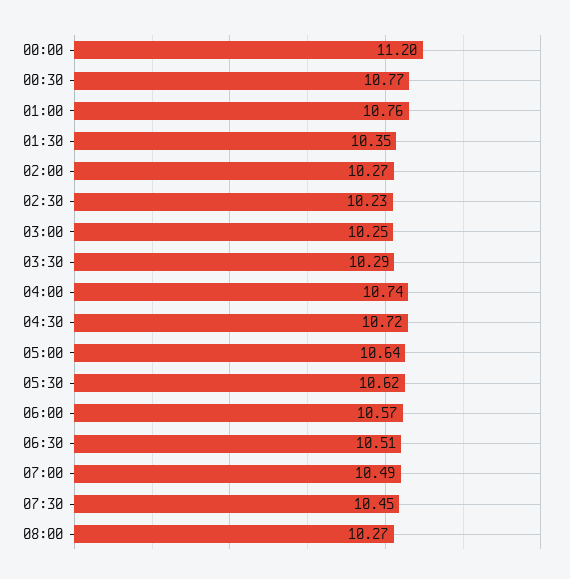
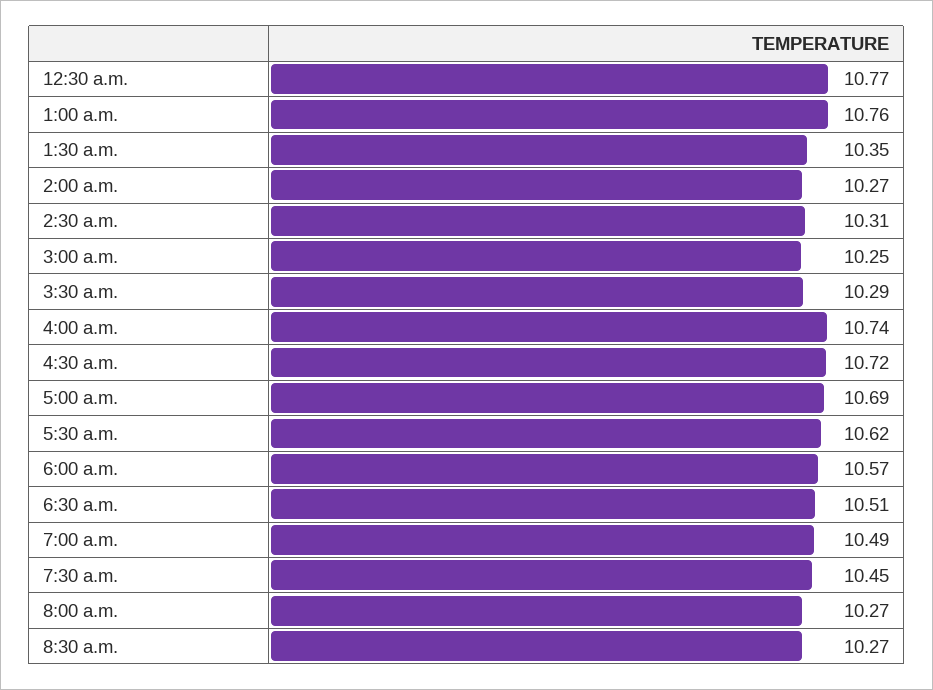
00:00: 11.2 -> none
02:30: 10.23 -> 10.31
05:00: 10.64 -> 10.69
8:30 a.m.: none -> 10.27

